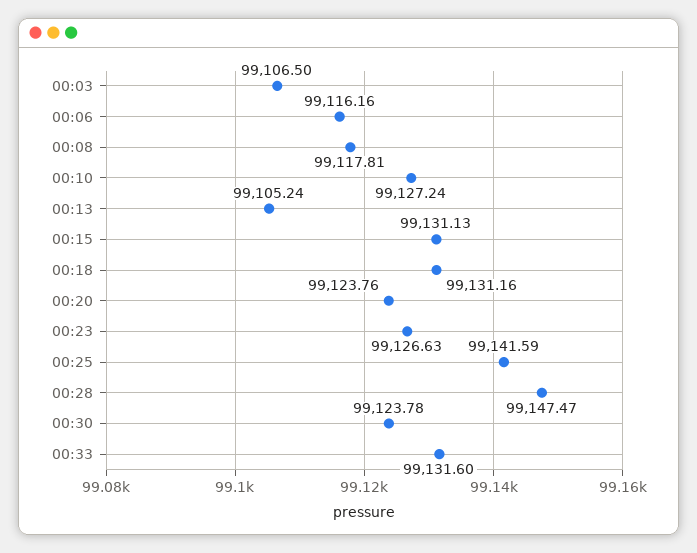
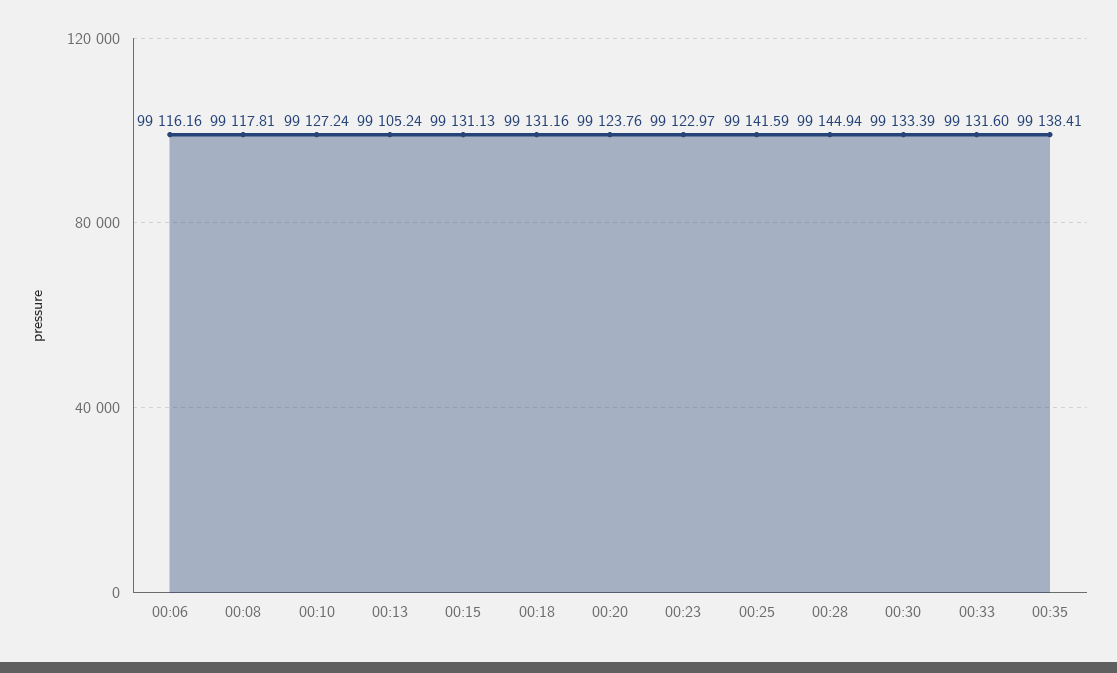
00:03: 99106.5 -> none
00:23: 99126.63 -> 99122.97
00:28: 99147.47 -> 99144.94
00:30: 99123.78 -> 99133.39
00:35: none -> 99138.41

